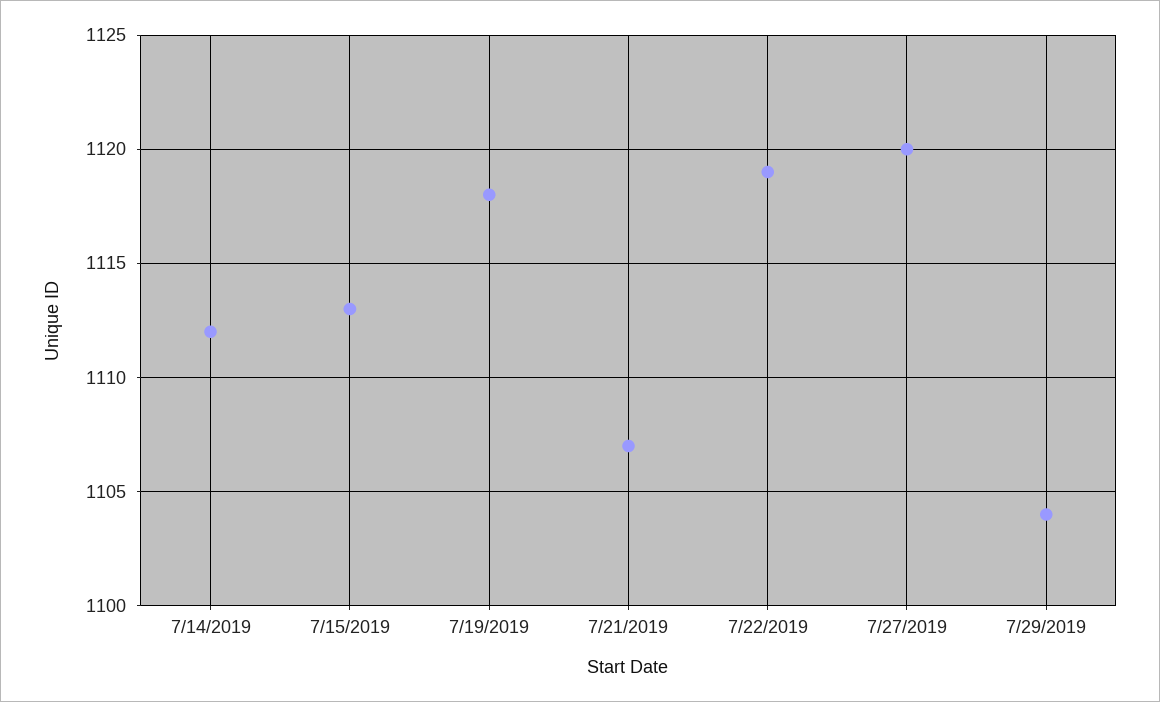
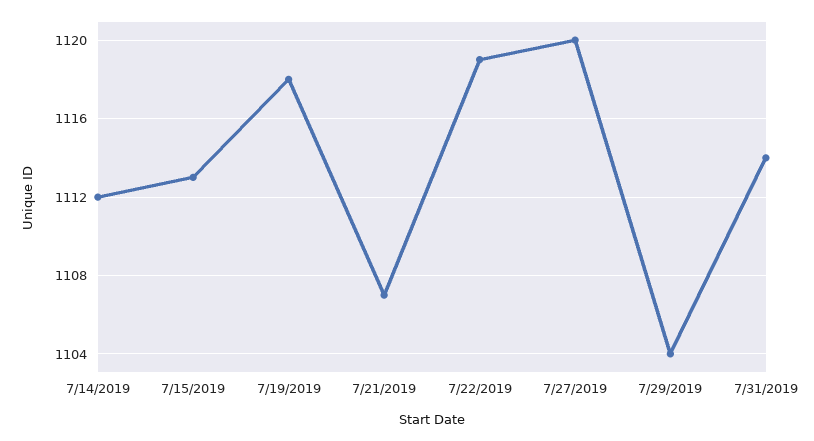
7/31/2019: none -> 1114

